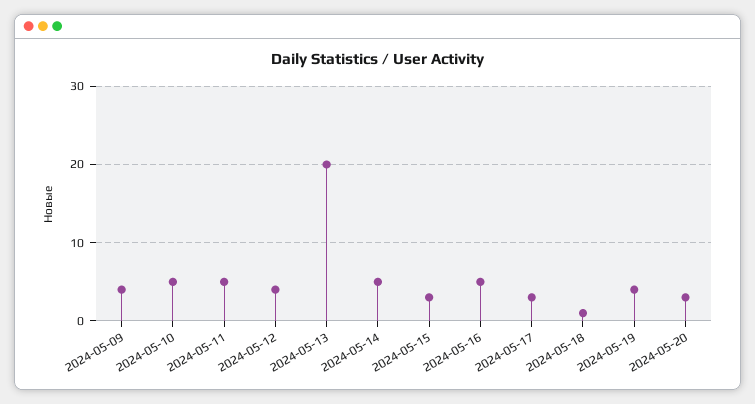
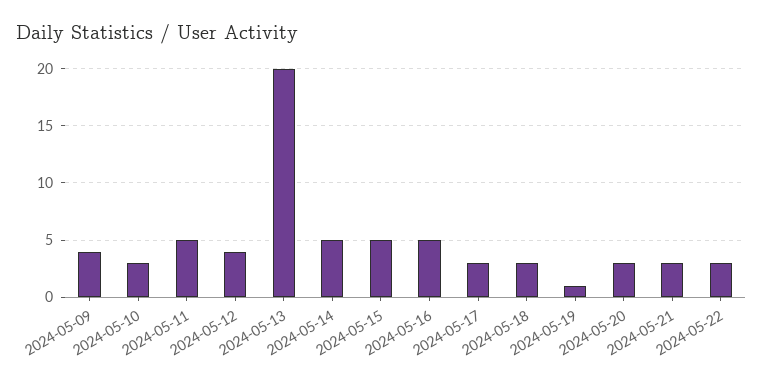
2024-05-10: 5 -> 3
2024-05-15: 3 -> 5
2024-05-18: 1 -> 3
2024-05-19: 4 -> 1
2024-05-21: none -> 3
2024-05-22: none -> 3

